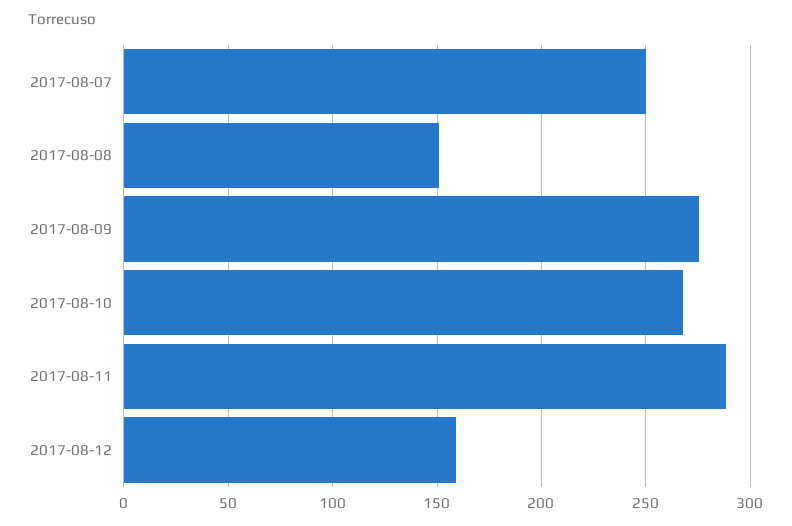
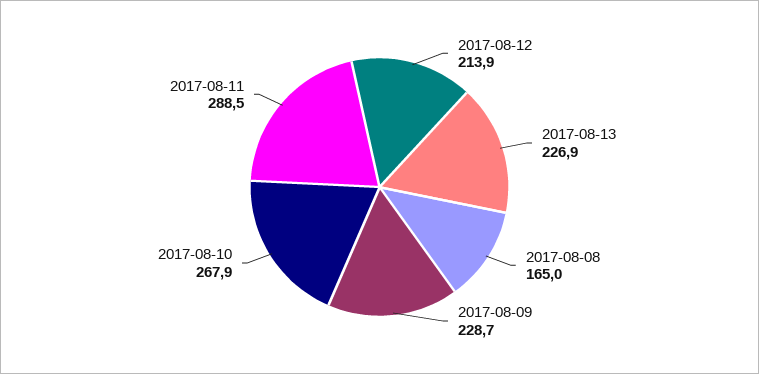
2017-08-07: 250 -> none
2017-08-08: 150 -> 165
2017-08-09: 275 -> 228.7
2017-08-12: 160 -> 213.9
2017-08-13: none -> 226.9

